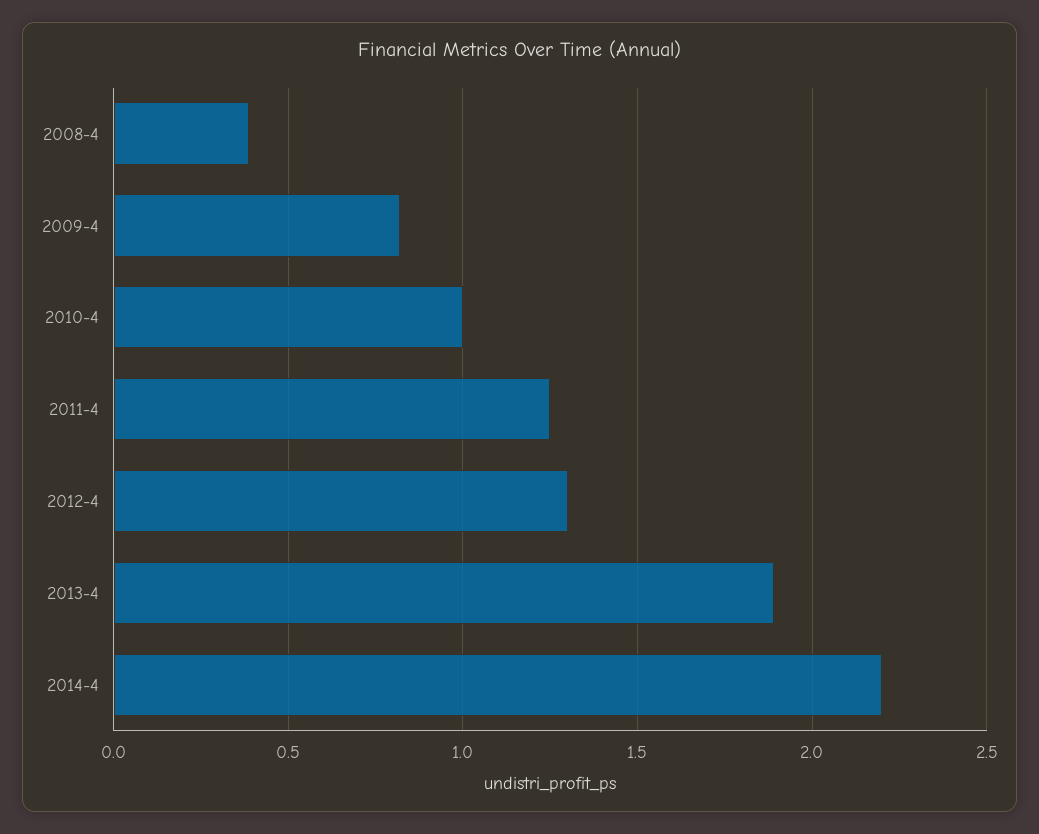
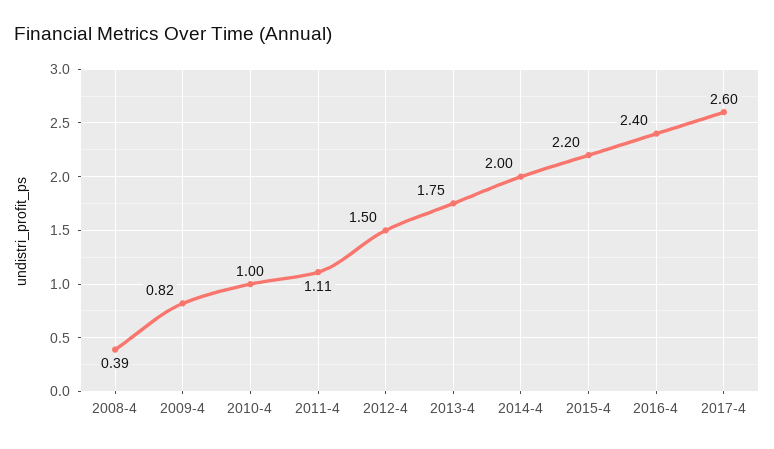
2011-4: 1.25 -> 1.11
2012-4: 1.3 -> 1.5
2013-4: 1.9 -> 1.75
2014-4: 2.2 -> 2
2015-4: none -> 2.2
2016-4: none -> 2.4
2017-4: none -> 2.6

